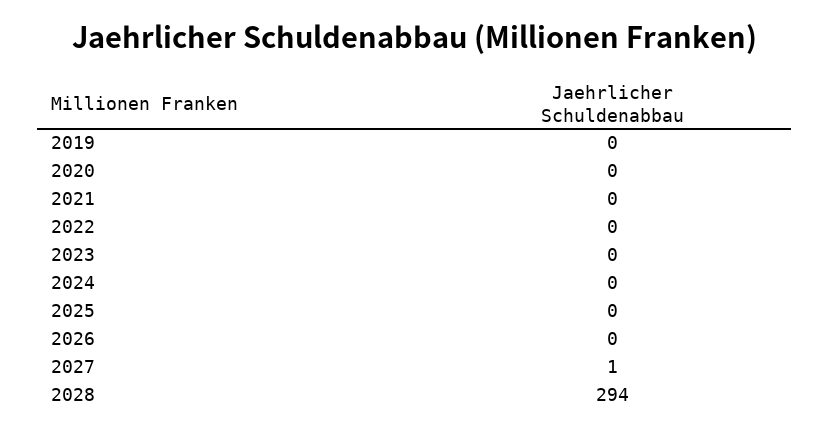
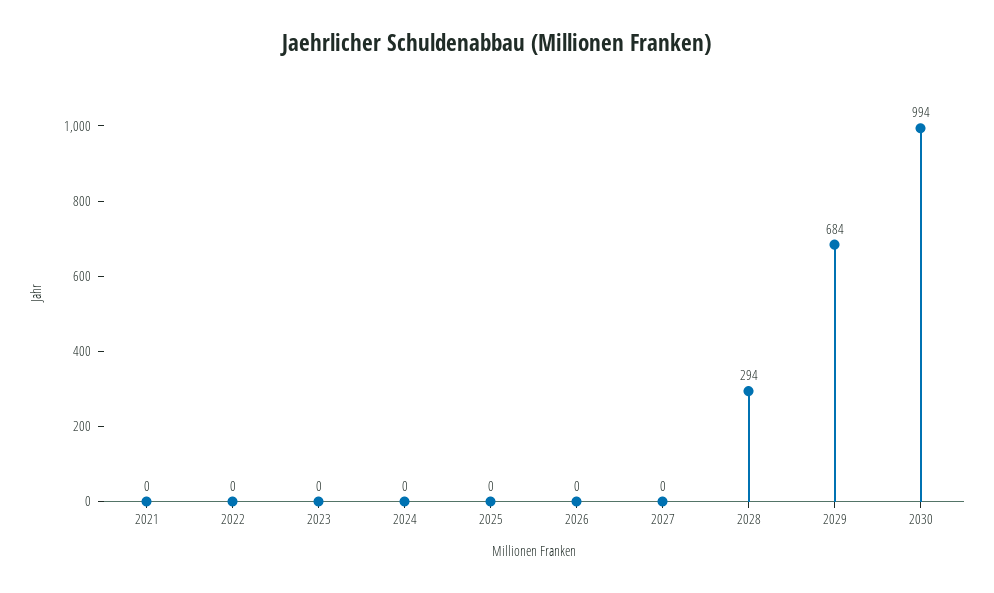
2019: 0 -> none
2020: 0 -> none
2027: 1 -> 0
2029: none -> 684
2030: none -> 994

